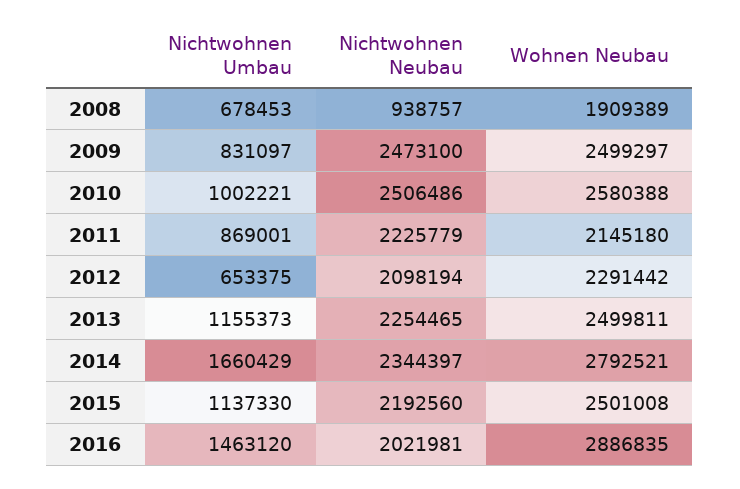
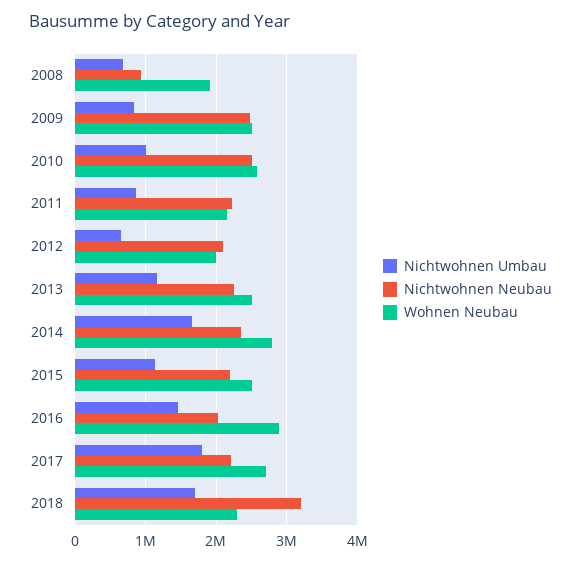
Wohnen Neubau, 2012: 2291442 -> 2000000
Nichtwohnen Umbau, 2017: none -> 1800000
Nichtwohnen Neubau, 2017: none -> 2200000
Wohnen Neubau, 2017: none -> 2700000
Nichtwohnen Umbau, 2018: none -> 1700000
Nichtwohnen Neubau, 2018: none -> 3200000
Wohnen Neubau, 2018: none -> 2300000

